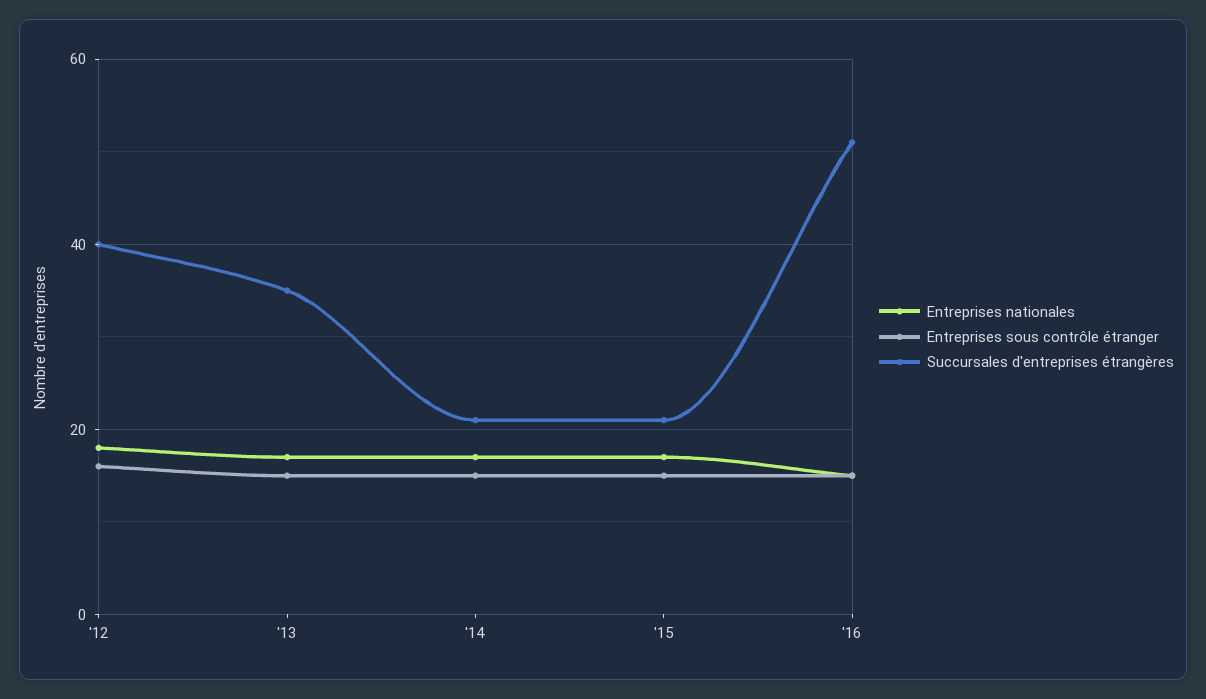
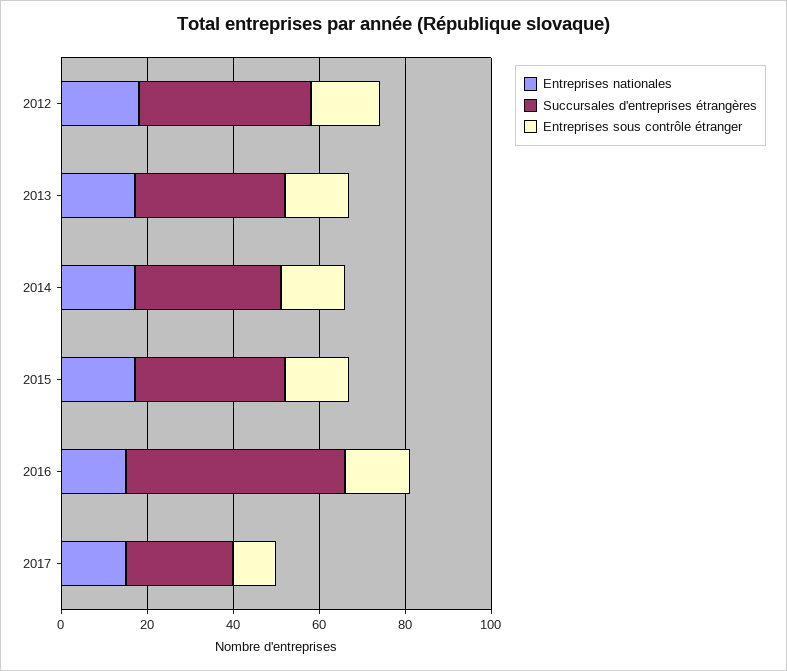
Succursales d'entreprises étrangères, '14: 20 -> 35
Succursales d'entreprises étrangères, '15: 20 -> 35
Entreprises nationales, 2017: none -> 15
Succursales d'entreprises étrangères, 2017: none -> 25
Entreprises sous contrôle étranger, 2017: none -> 10

